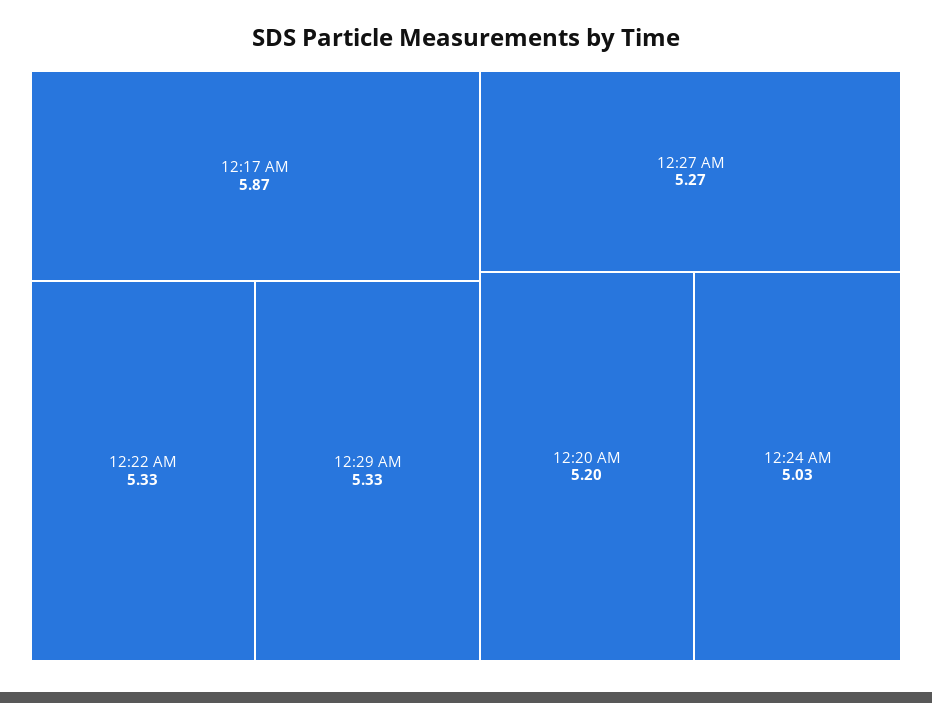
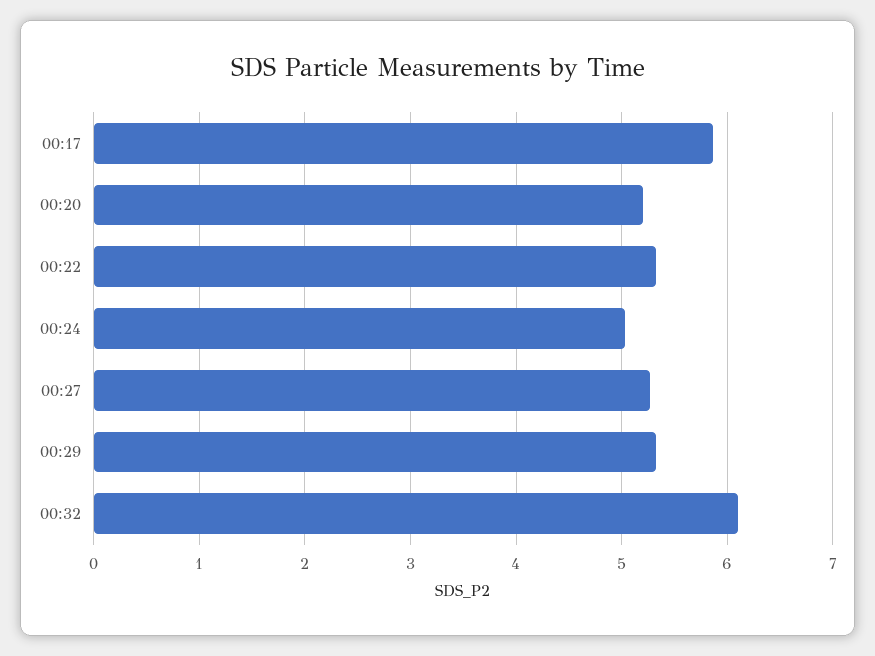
00:32: none -> 6.1

